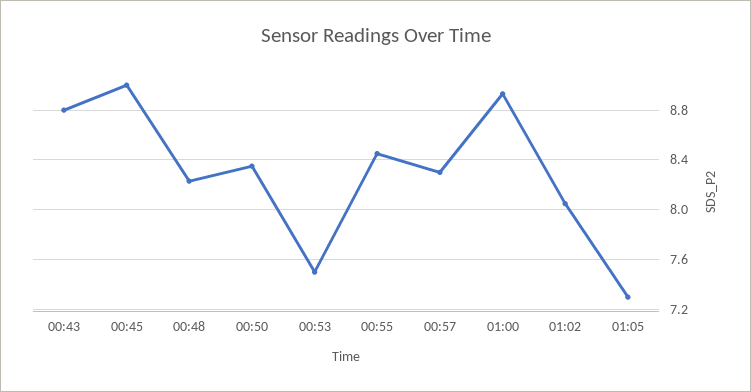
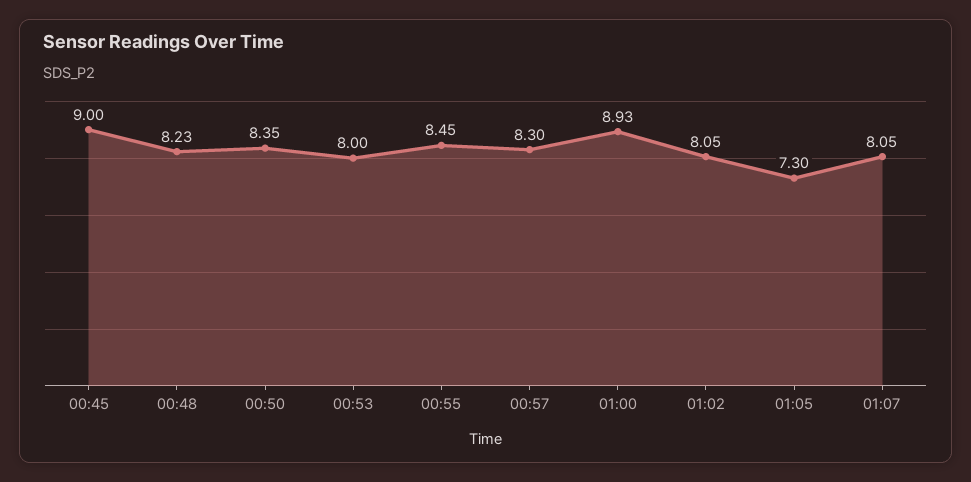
00:43: 8.8 -> none
00:53: 7.5 -> 8
01:07: none -> 8.05

